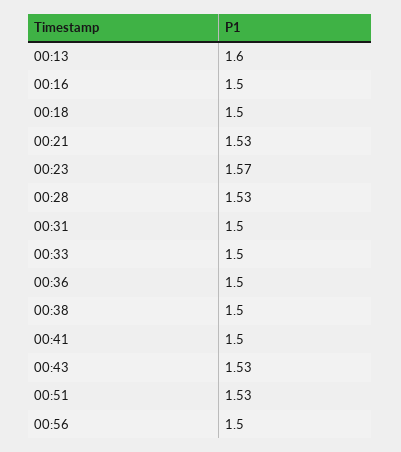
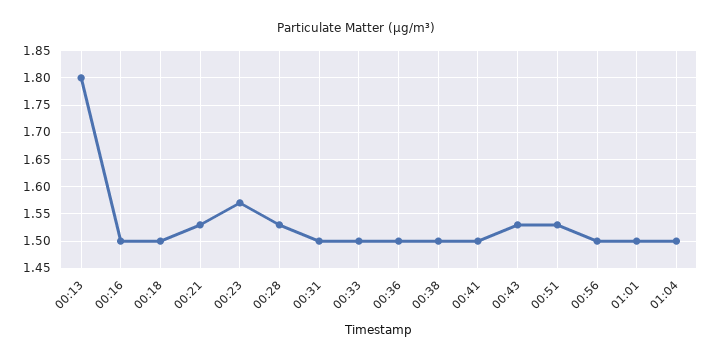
00:13: 1.6 -> 1.8
01:01: none -> 1.5
01:04: none -> 1.5

